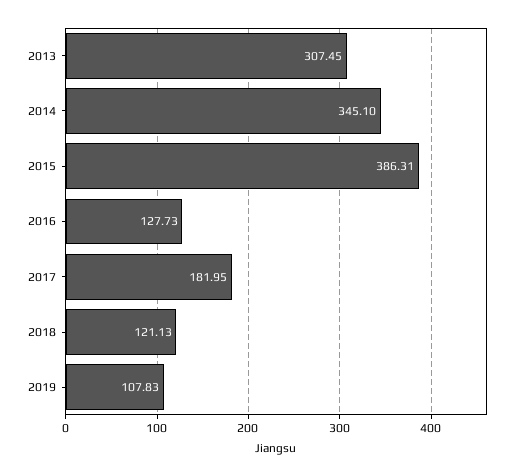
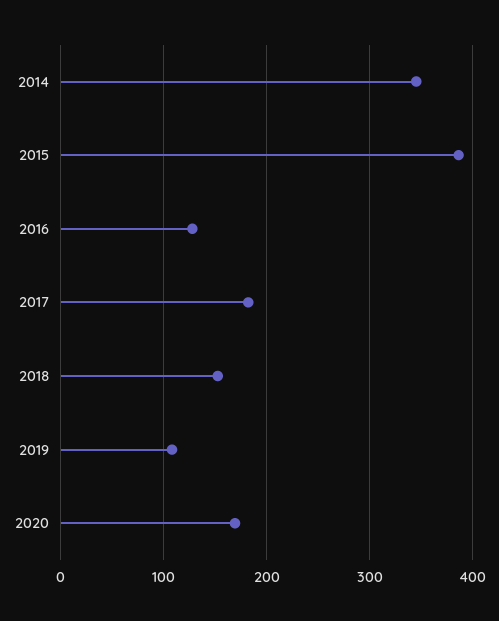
2013: 307.45 -> none
2018: 121.13 -> 150
2020: none -> 170

